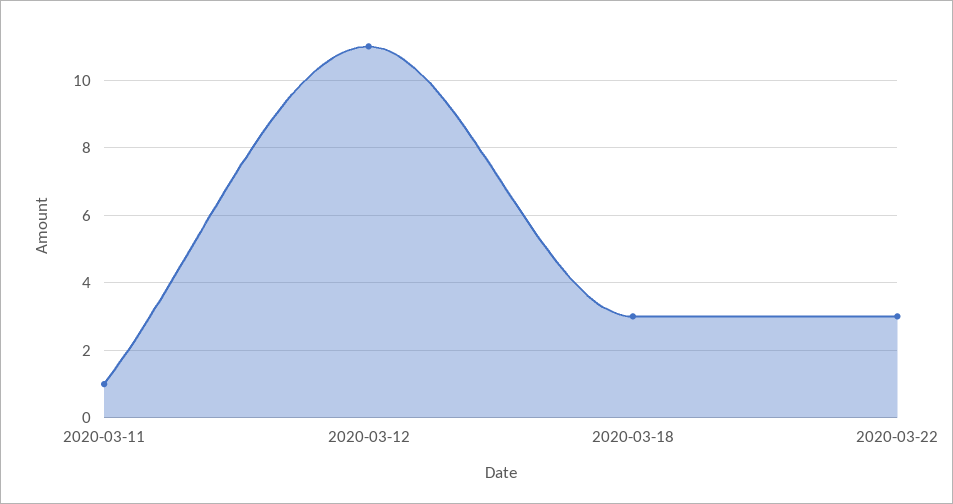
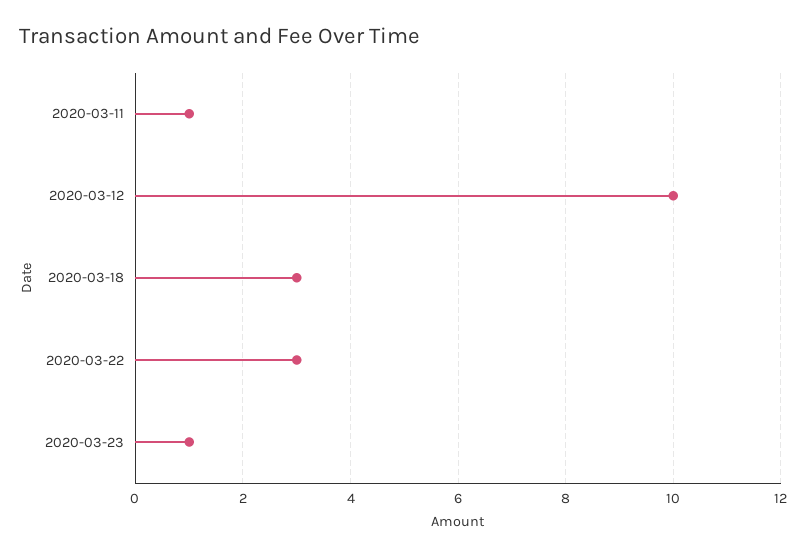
2020-03-12: 11 -> 10
2020-03-23: none -> 1

